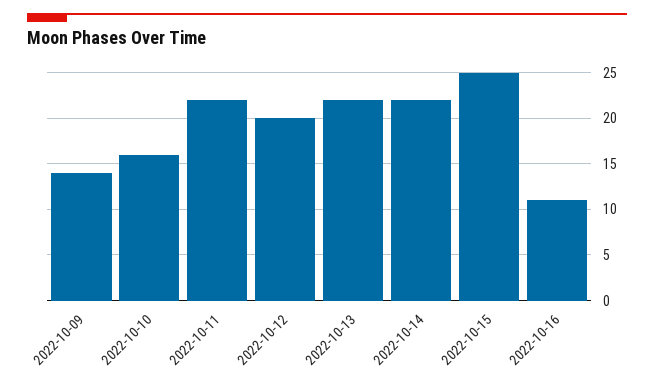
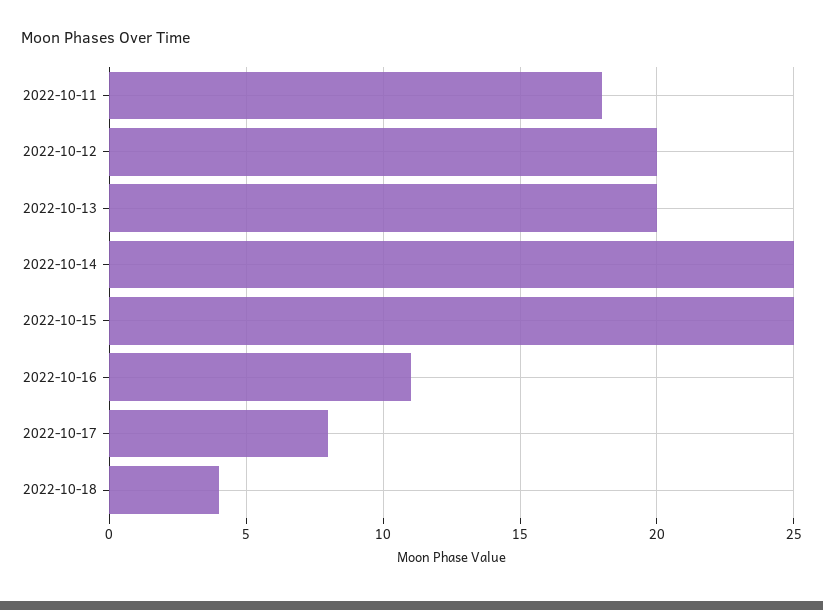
2022-10-09: 14 -> none
2022-10-10: 16 -> none
2022-10-11: 22 -> 18
2022-10-13: 22 -> 20
2022-10-14: 22 -> 25
2022-10-17: none -> 8
2022-10-18: none -> 4

